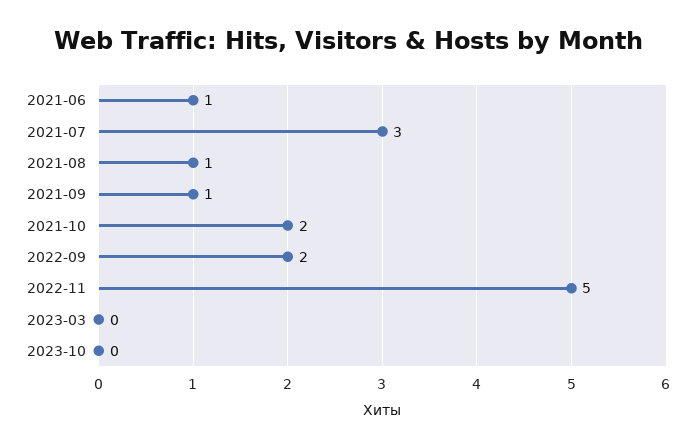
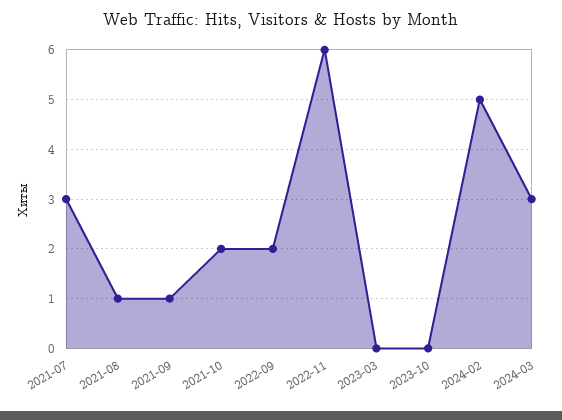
2021-06: 1 -> none
2022-11: 5 -> 6
2024-02: none -> 5
2024-03: none -> 3

